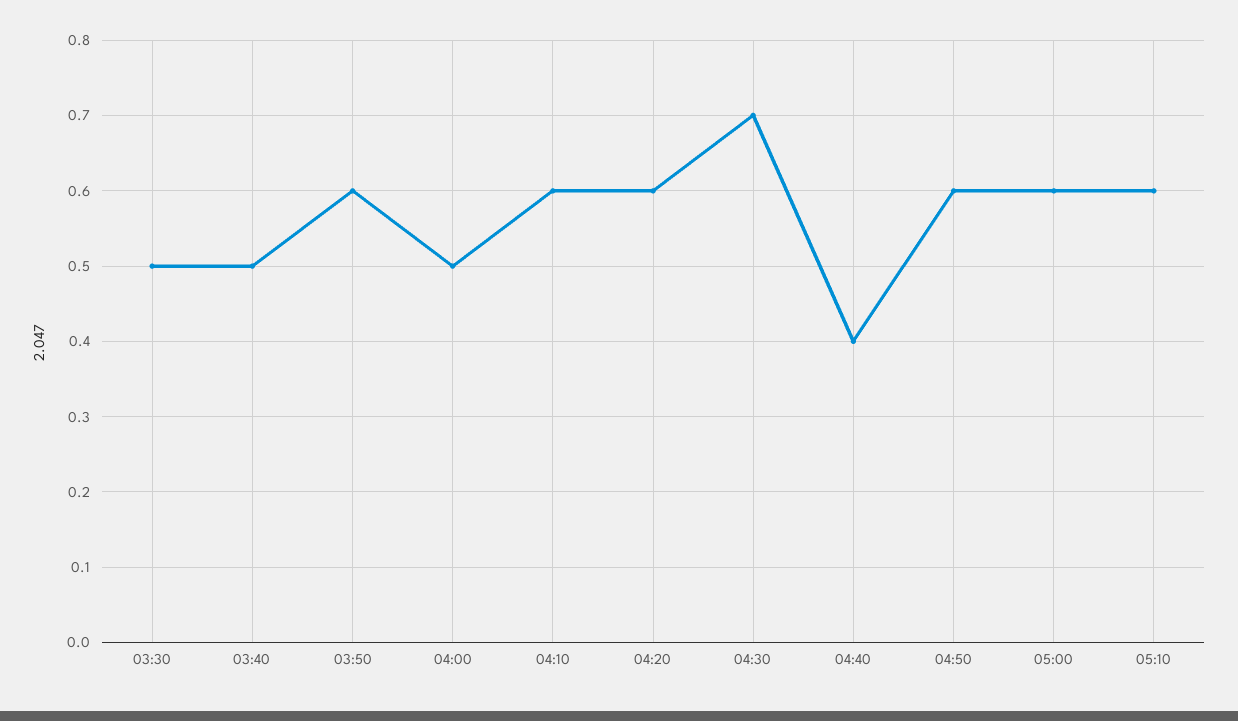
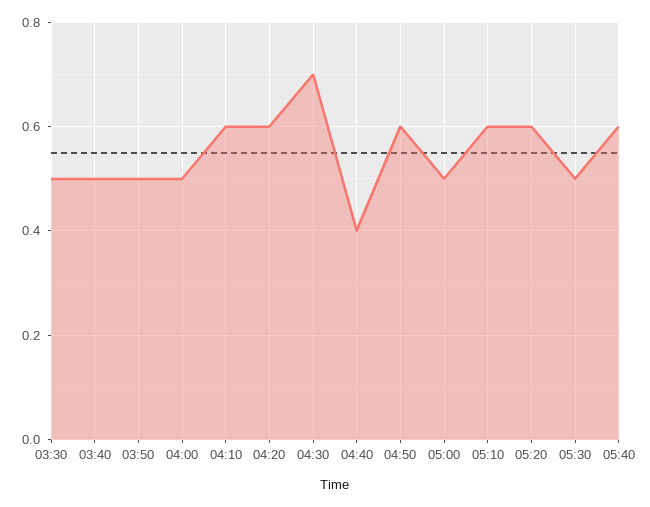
03:50: 0.6 -> 0.5
05:00: 0.6 -> 0.5
05:20: none -> 0.6
05:30: none -> 0.5
05:40: none -> 0.6

